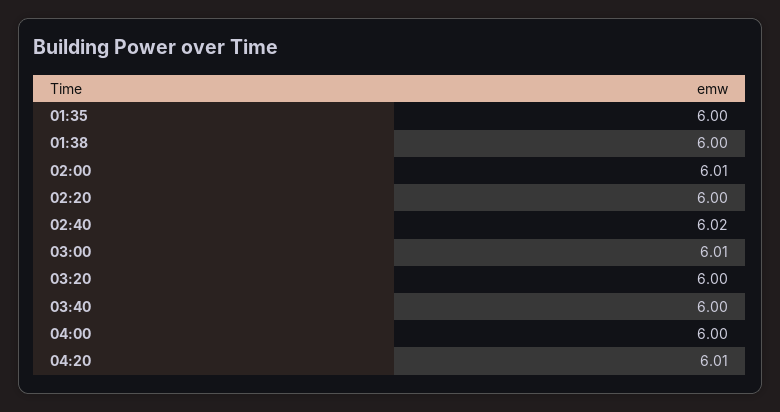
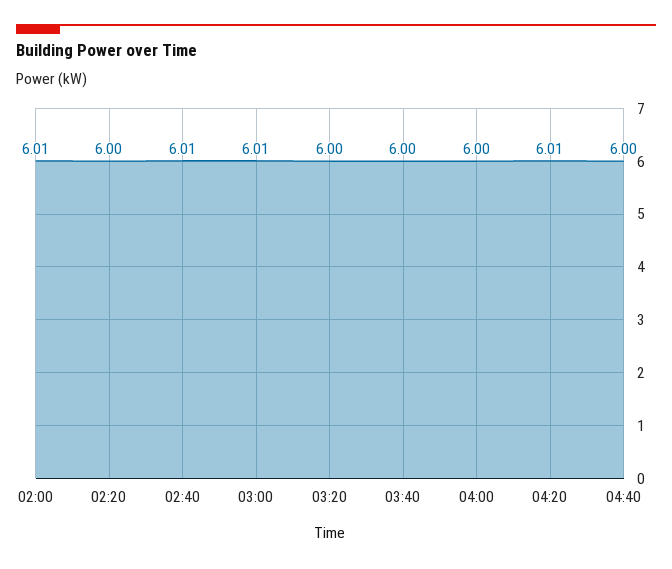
01:35: 6 -> none
01:38: 6 -> none
02:40: 6.02 -> 6.01
04:40: none -> 6

